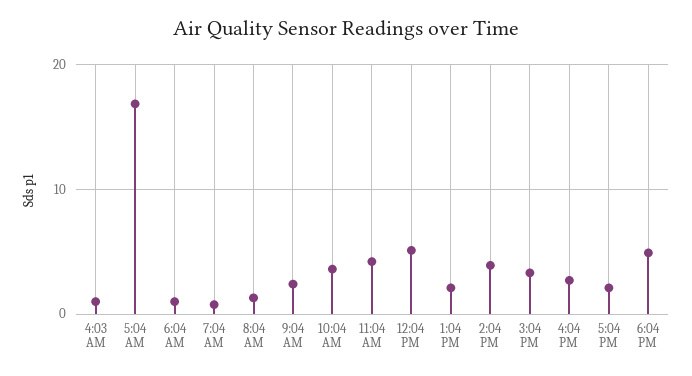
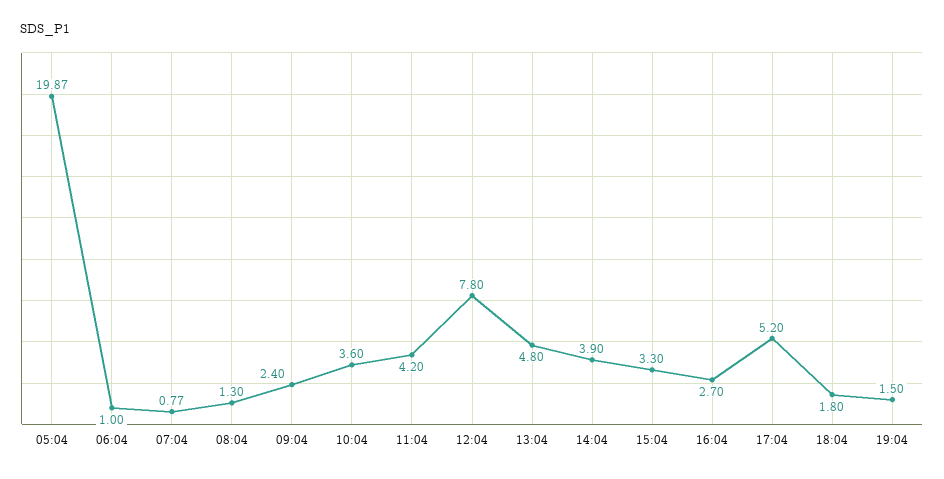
4:03 AM: 1 -> none
5:04 AM: 17 -> 19.87
12:04 PM: 5 -> 7.8
1:04 PM: 2 -> 4.8
5:04 PM: 2 -> 5.2
6:04 PM: 5 -> 1.8
19:04: none -> 1.5

